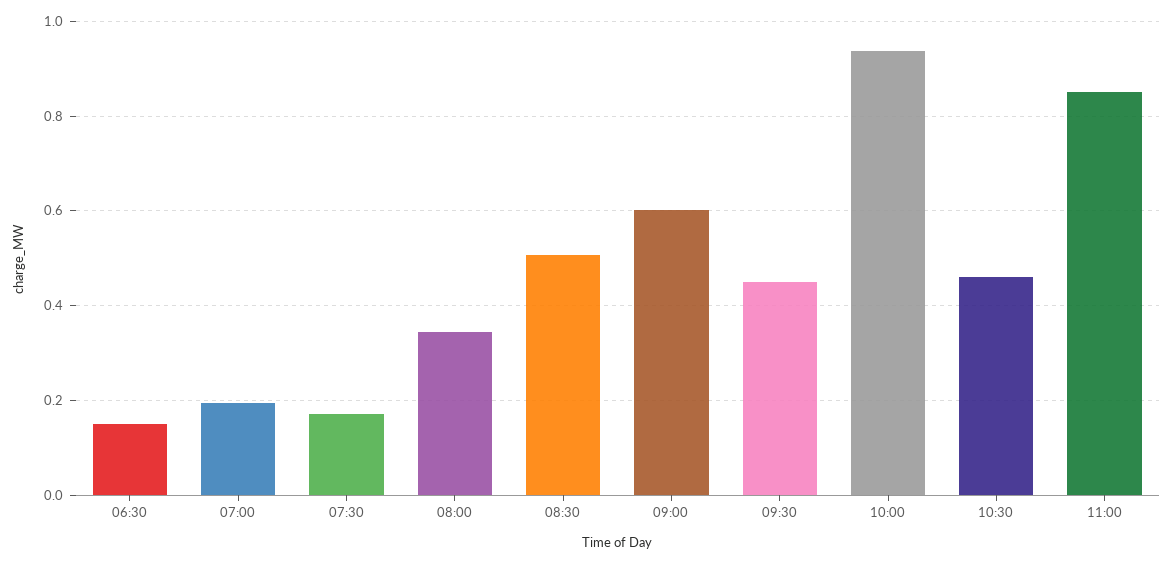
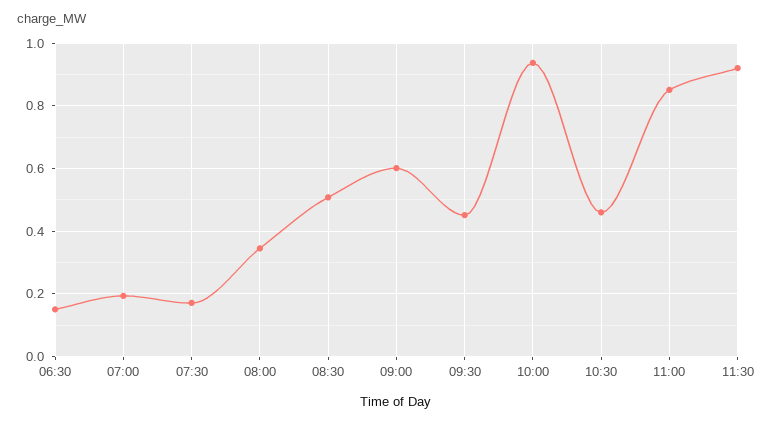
11:30: none -> 0.92

